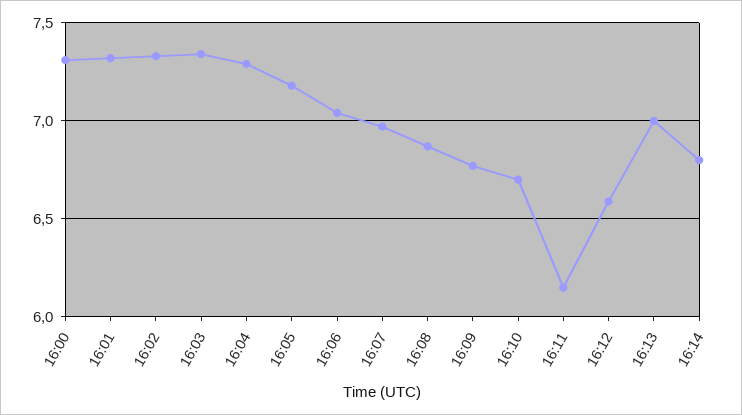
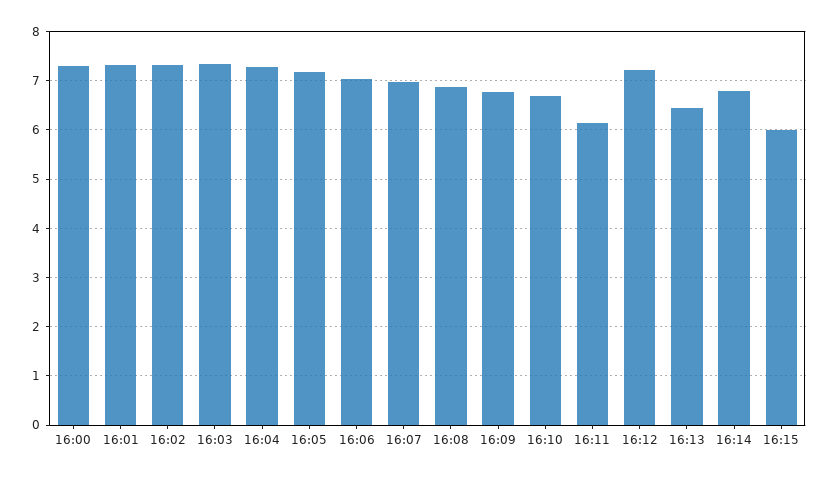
16:12: 6.6 -> 7.2
16:13: 7 -> 6.4
16:15: none -> 6

